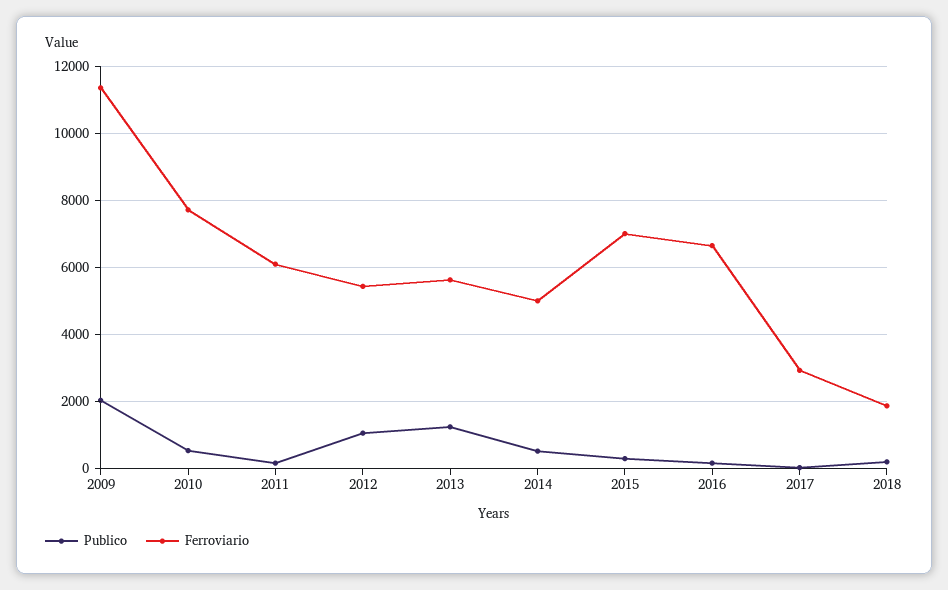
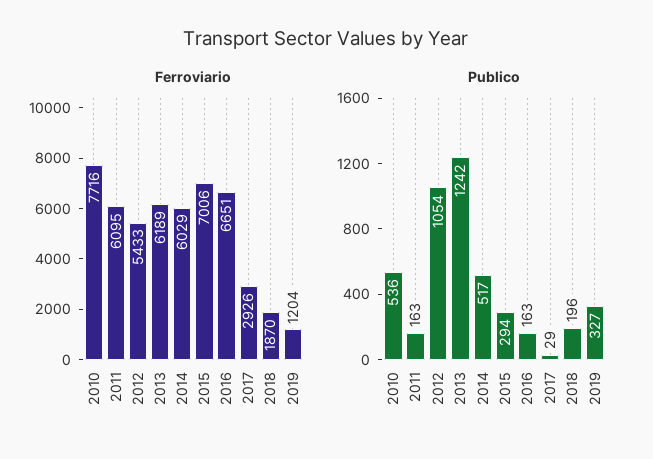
Publico, 2009: 2000 -> none
Ferroviario, 2009: 11400 -> none
Ferroviario, 2013: 5600 -> 6189
Ferroviario, 2014: 5000 -> 6029
Ferroviario, 2019: none -> 1204
Publico, 2019: none -> 327

